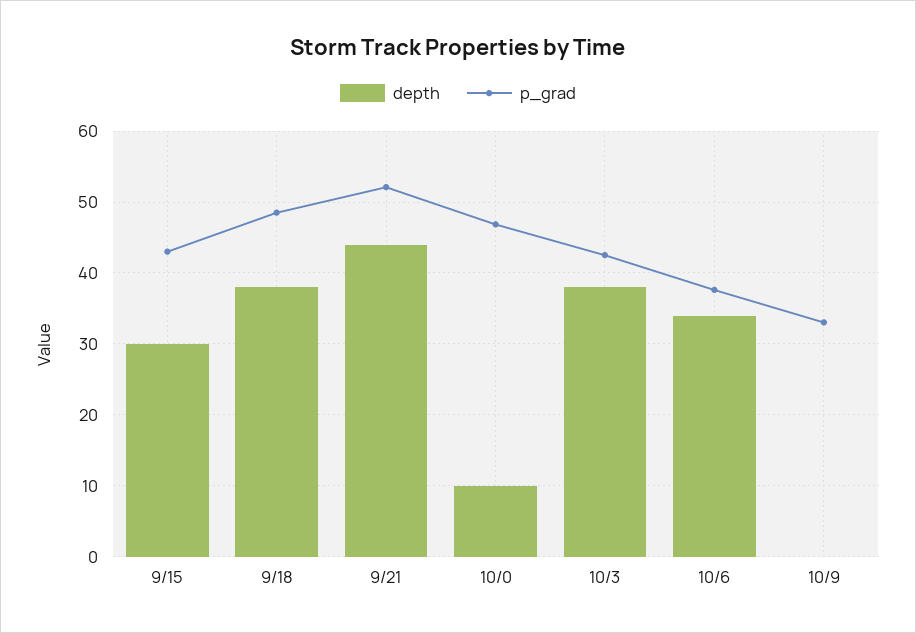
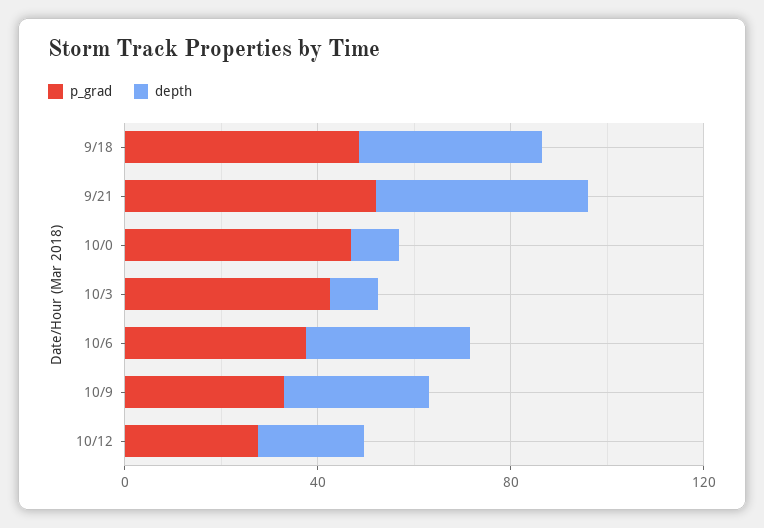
depth, 9/15: 30 -> none
p_grad, 9/15: 43 -> none
depth, 10/3: 38 -> 10
depth, 10/9: 0 -> 30
p_grad, 10/12: none -> 30
depth, 10/12: none -> 20

